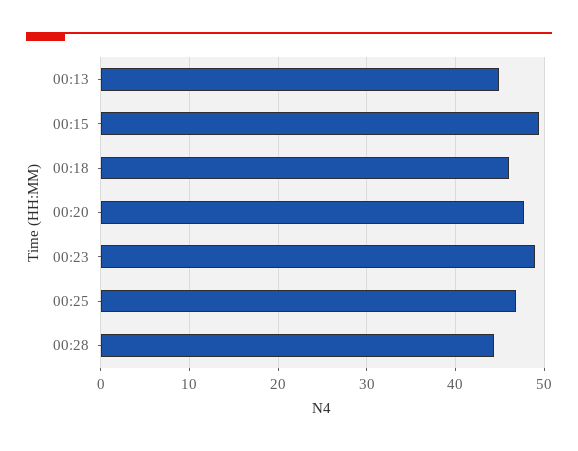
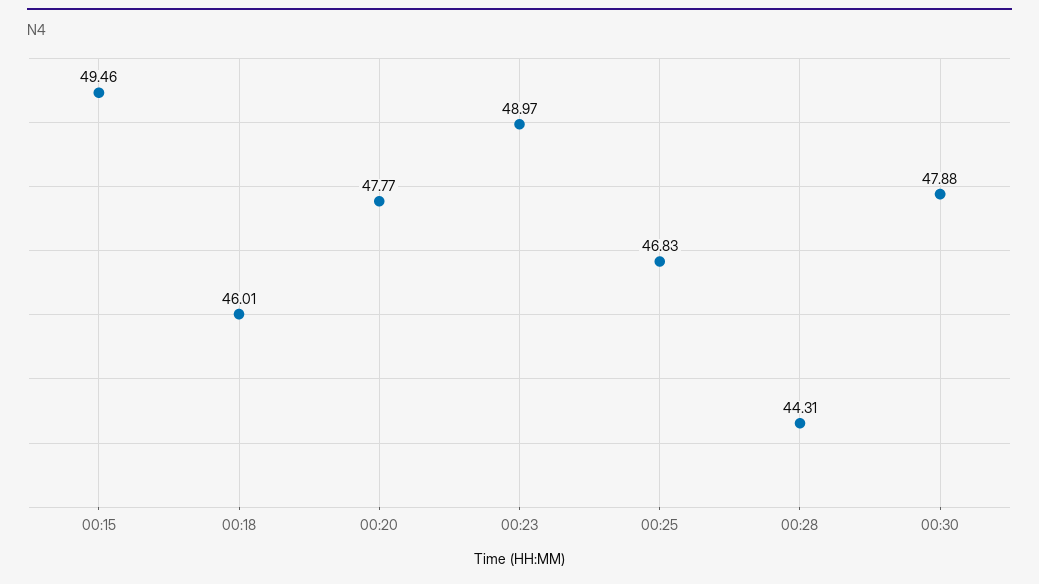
00:13: 45 -> none
00:30: none -> 47.88

